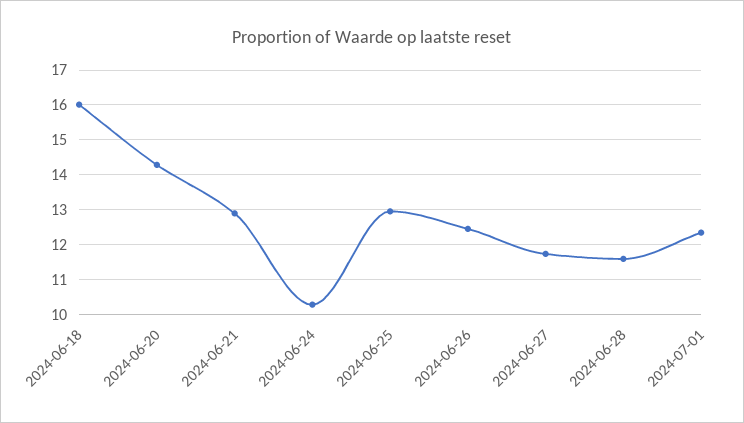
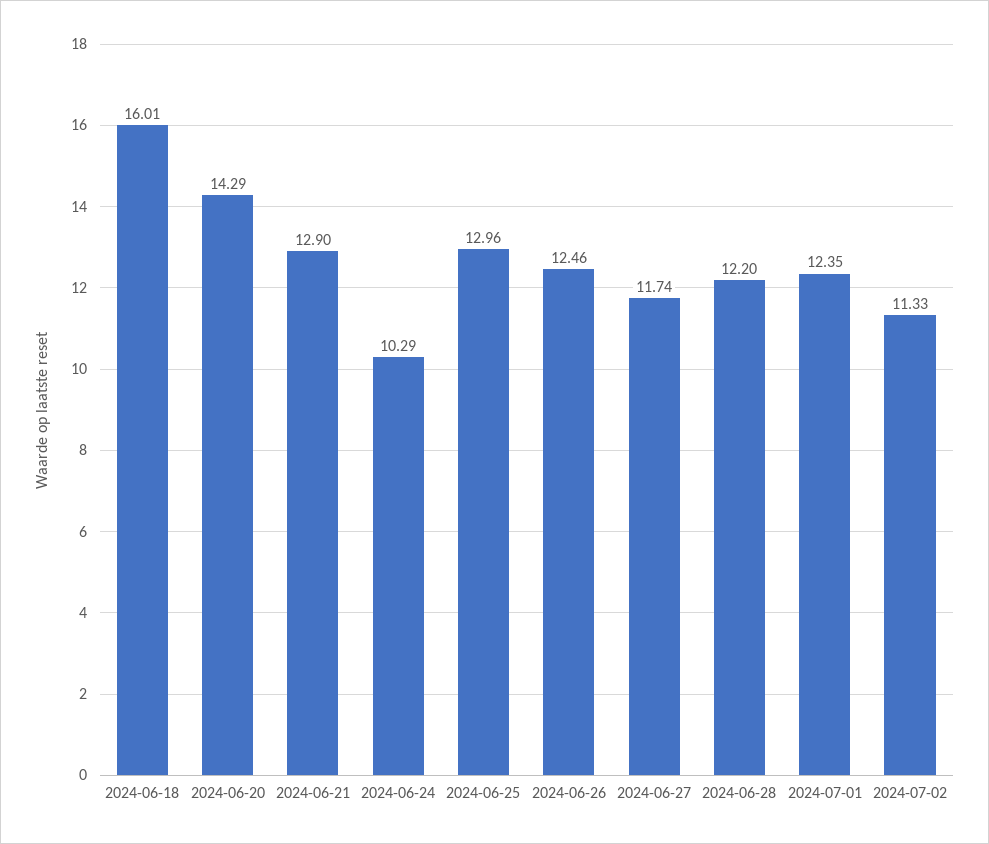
2024-06-28: 11.6 -> 12.2
2024-07-02: none -> 11.33

